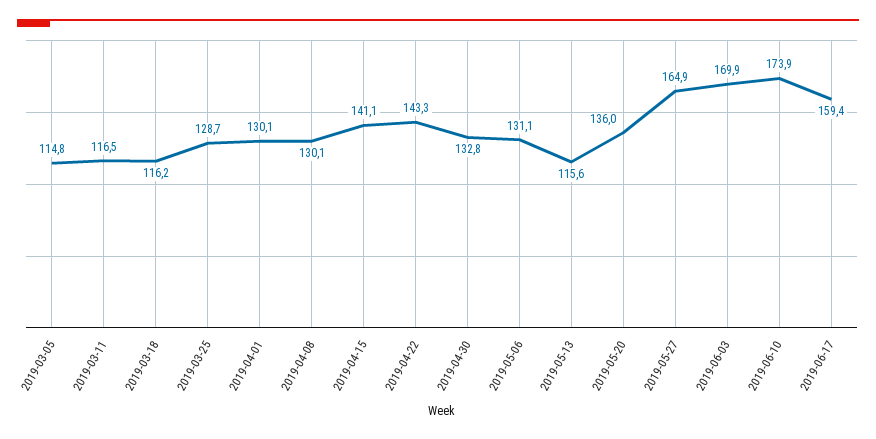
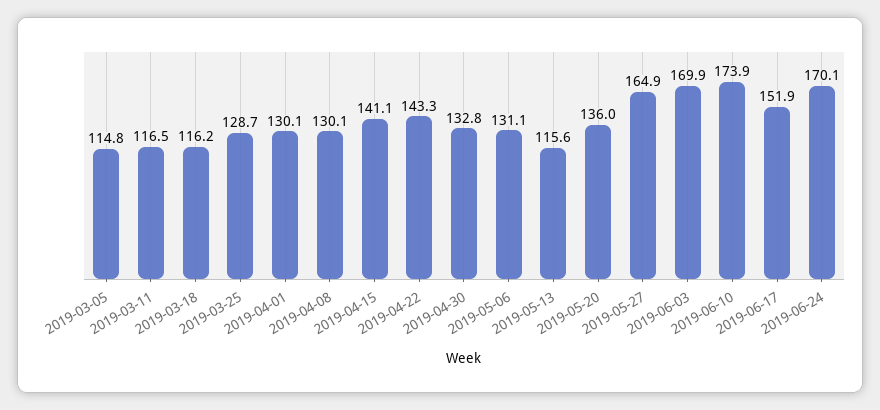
2019-06-17: 159.4 -> 151.9
2019-06-24: none -> 170.1

